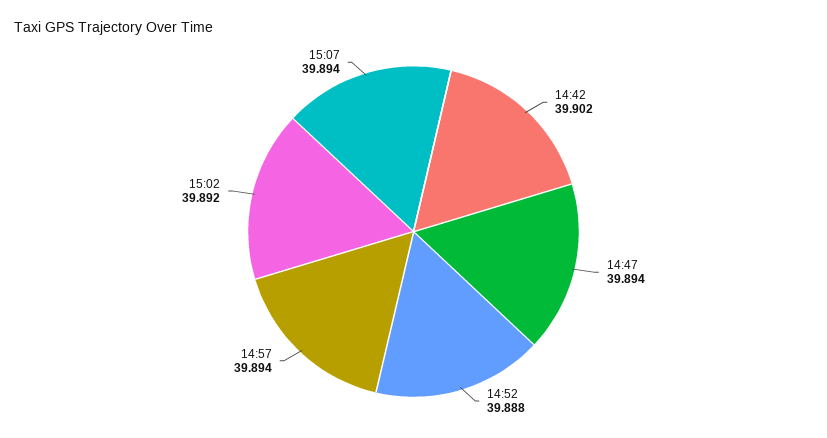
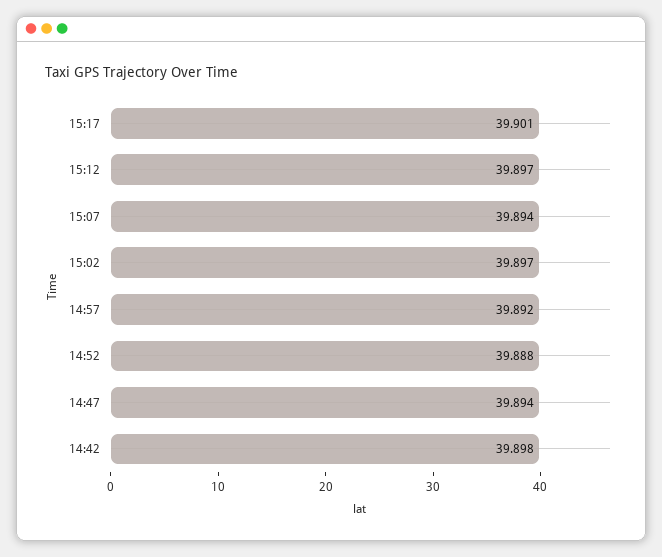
14:42: 39.902 -> 39.898
14:57: 39.894 -> 39.892
15:02: 39.892 -> 39.897
15:17: none -> 39.901
15:12: none -> 39.897

